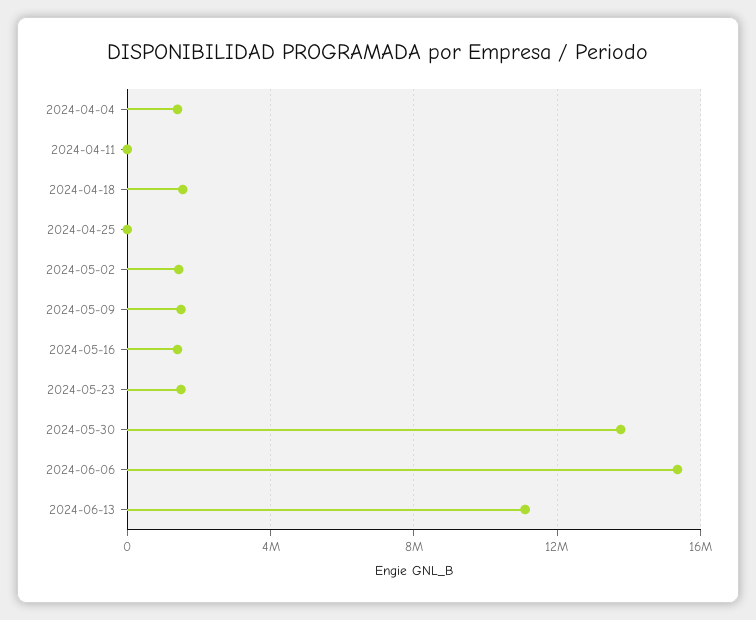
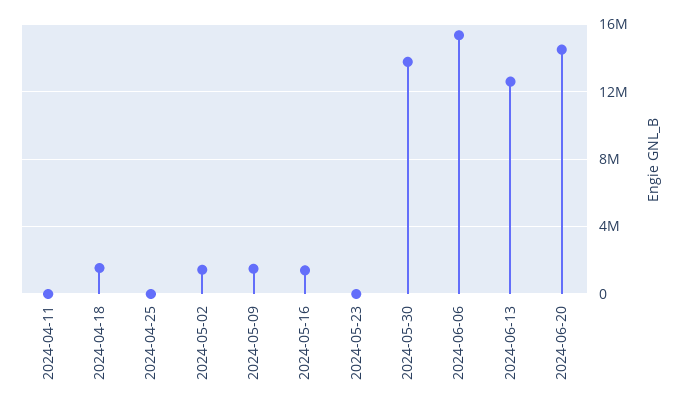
2024-04-04: 1500000 -> none
2024-05-23: 1500000 -> 0
2024-06-13: 11000000 -> 12500000
2024-06-20: none -> 14500000

